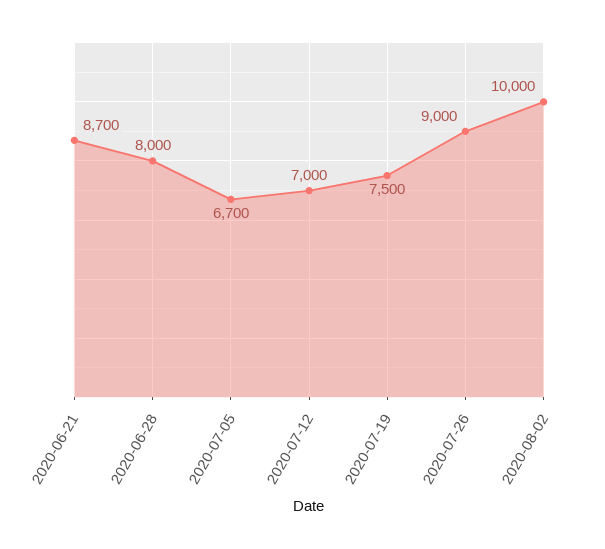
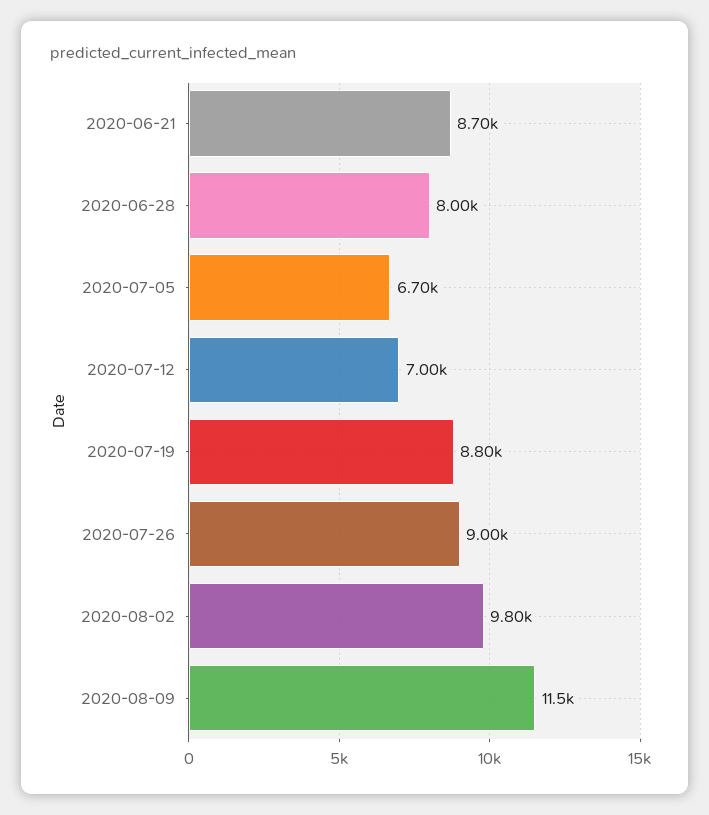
2020-07-19: 7500 -> 8800
2020-08-02: 10000 -> 9800
2020-08-09: none -> 11500

